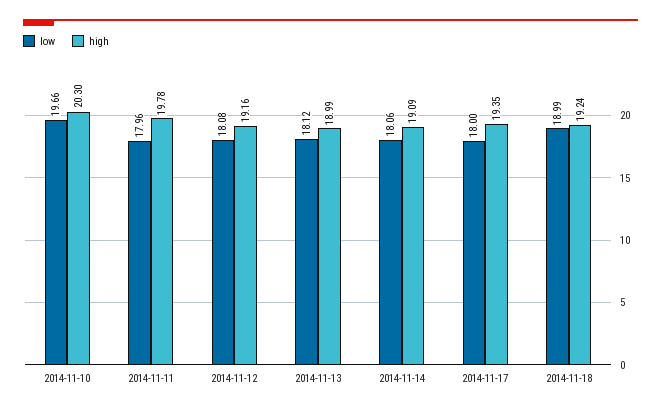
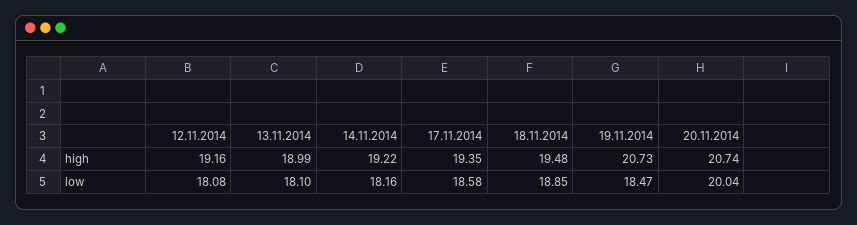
low, 2014-11-10: 19.66 -> none
high, 2014-11-10: 20.3 -> none
low, 2014-11-11: 17.96 -> none
high, 2014-11-11: 19.78 -> none
low, 2014-11-13: 18.12 -> 18.1
low, 2014-11-14: 18.06 -> 18.16
high, 2014-11-14: 19.09 -> 19.22
low, 2014-11-17: 18 -> 18.58
low, 2014-11-18: 18.99 -> 18.85
high, 2014-11-18: 19.24 -> 19.48
high, 19.11.2014: none -> 20.73
high, 20.11.2014: none -> 20.74
low, 19.11.2014: none -> 18.47
low, 20.11.2014: none -> 20.04

